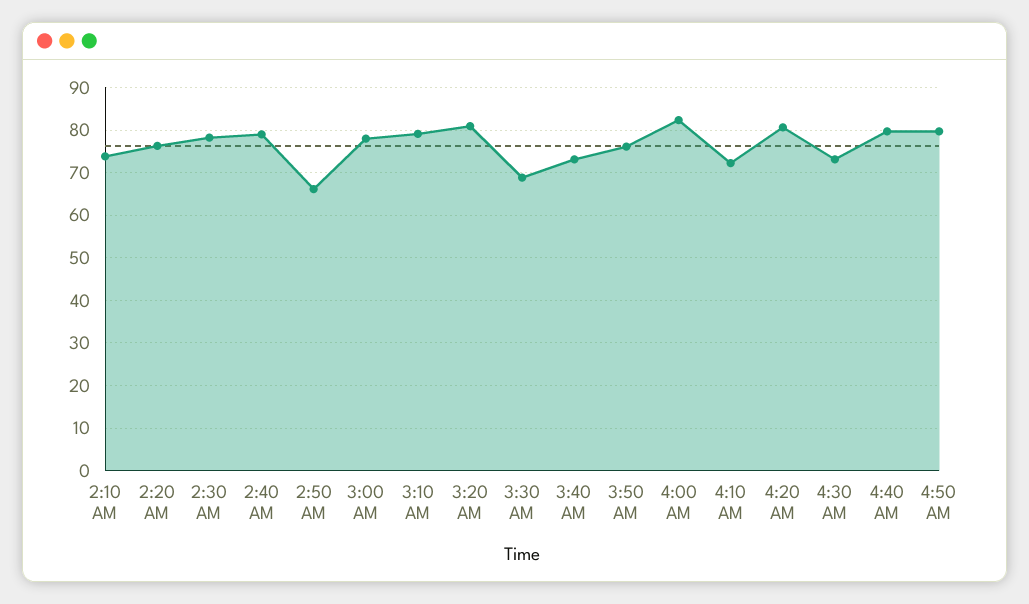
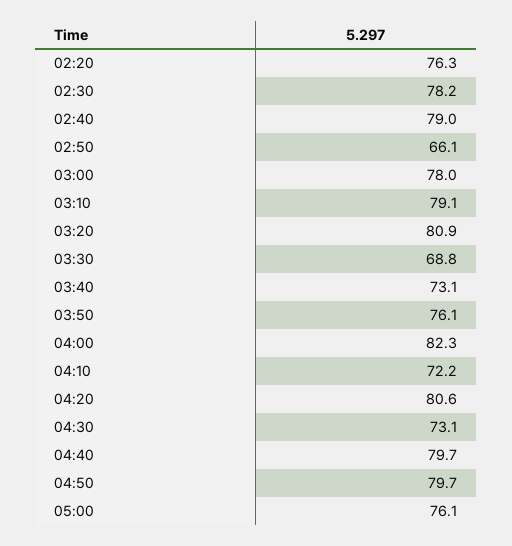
2:10 AM: 74 -> none
05:00: none -> 76.1

